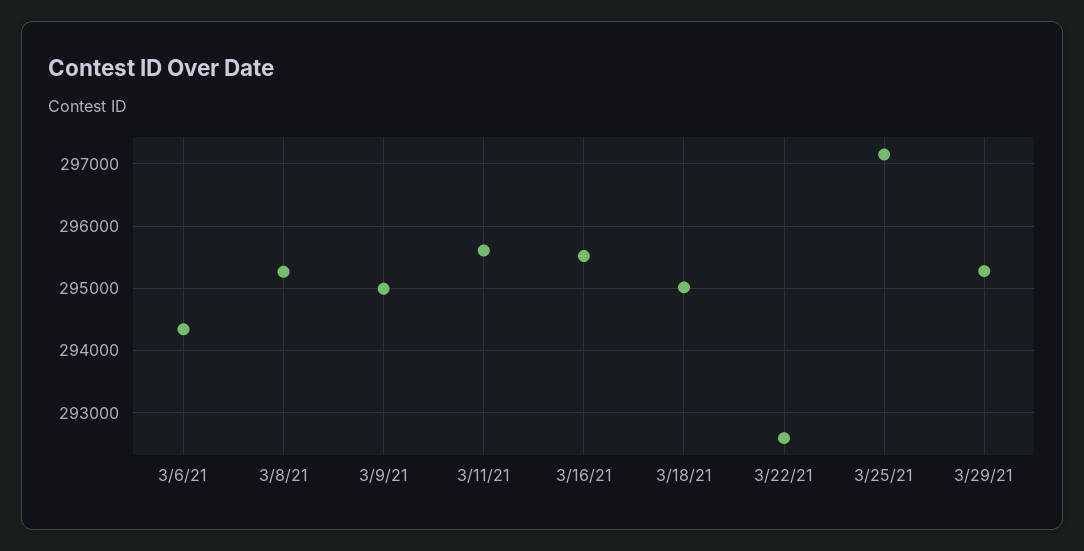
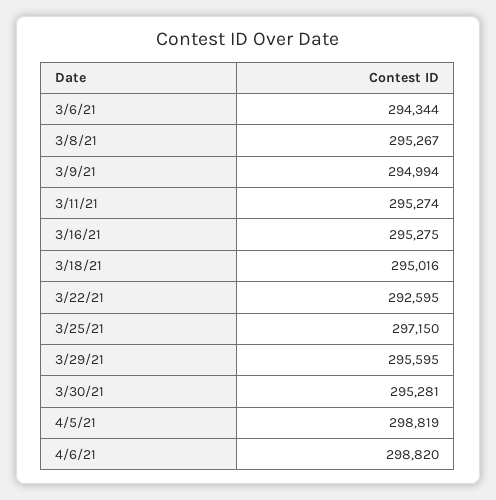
3/11/21: 295600 -> 295274
3/16/21: 295500 -> 295275
3/29/21: 295300 -> 295595
3/30/21: none -> 295281
4/5/21: none -> 298819
4/6/21: none -> 298820

